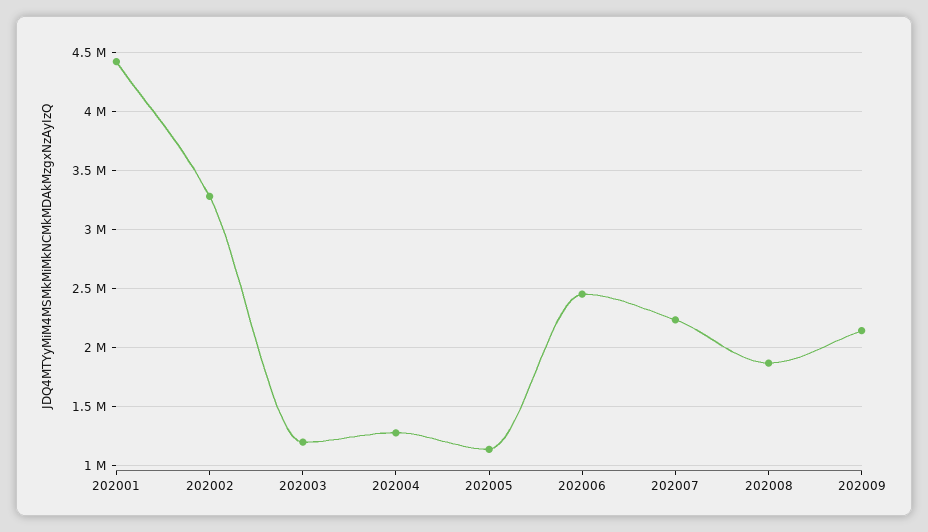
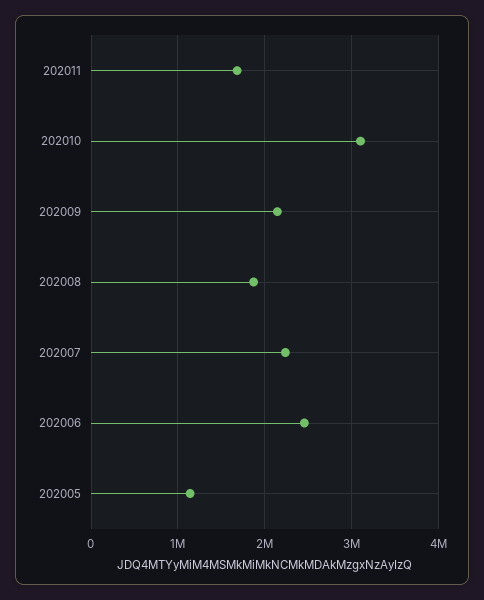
202001: 4400000 -> none
202002: 3300000 -> none
202003: 1200000 -> none
202004: 1300000 -> none
202011: none -> 1700000
202010: none -> 3100000

